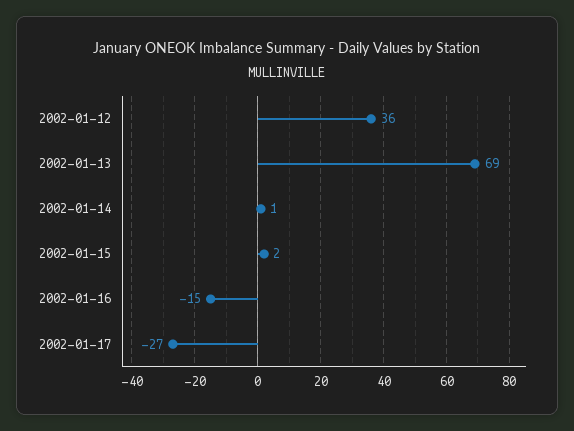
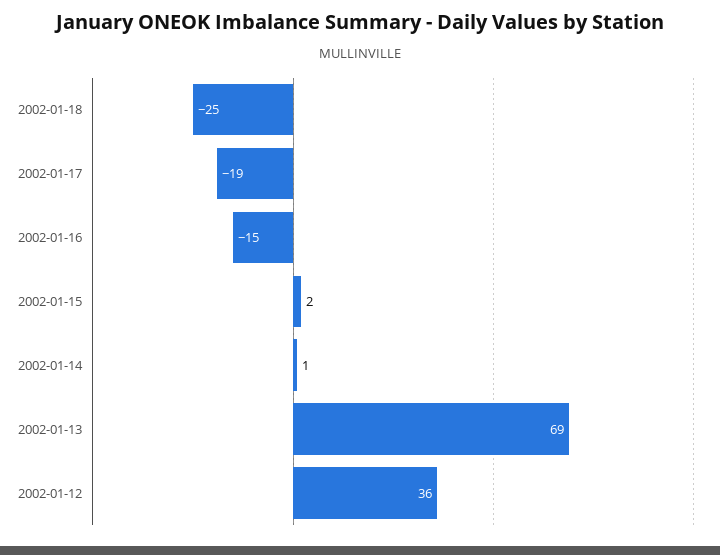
2002-01-17: -27 -> -19
2002-01-18: none -> -25

